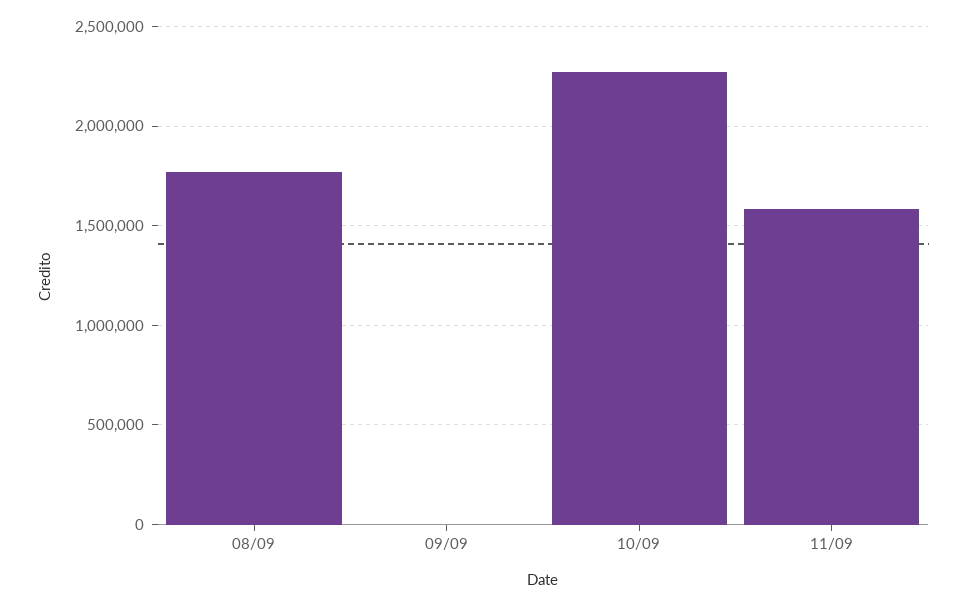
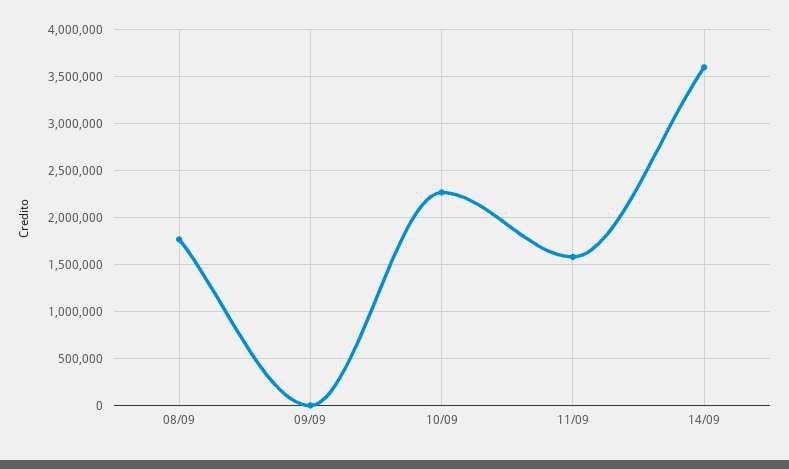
14/09: none -> 3600000

